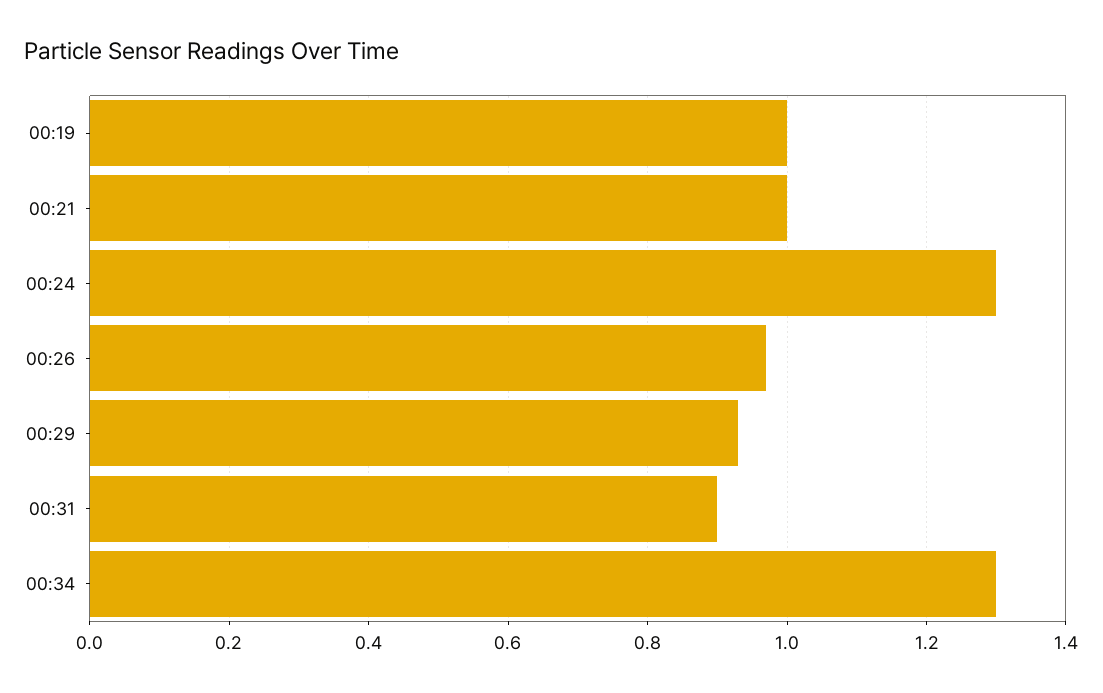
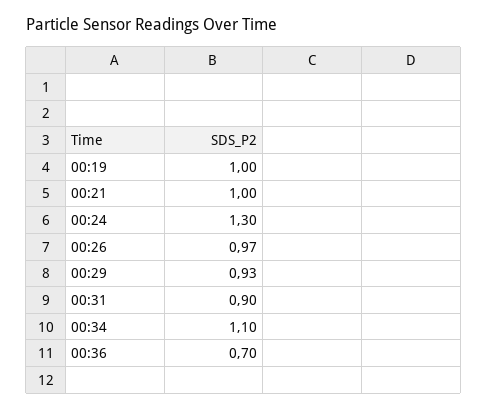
00:34: 1.3 -> 1.1
00:36: none -> 0.7

